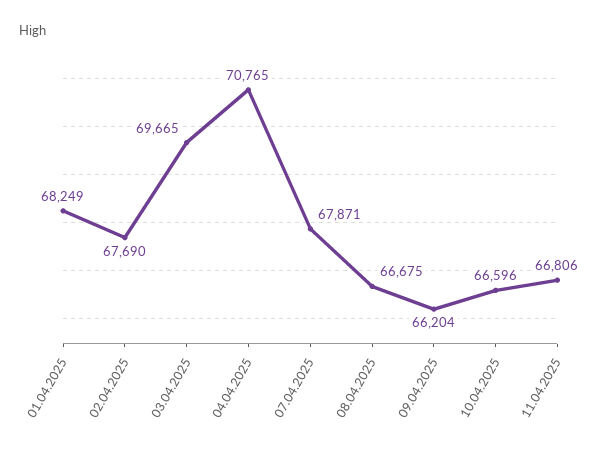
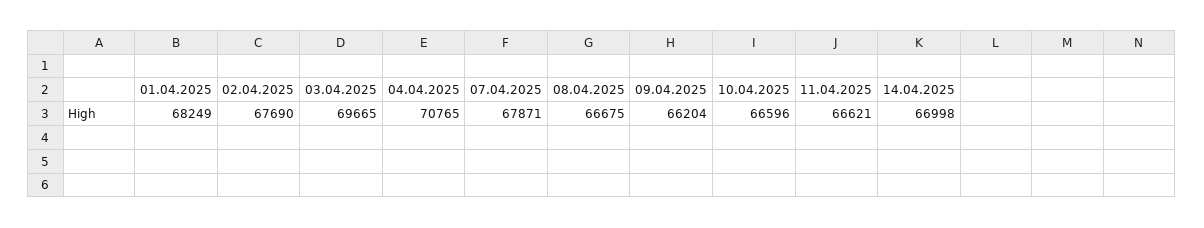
11.04.2025: 66806 -> 66621
14.04.2025: none -> 66998

